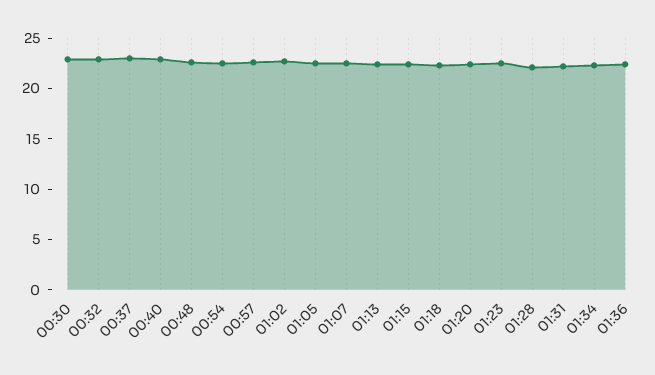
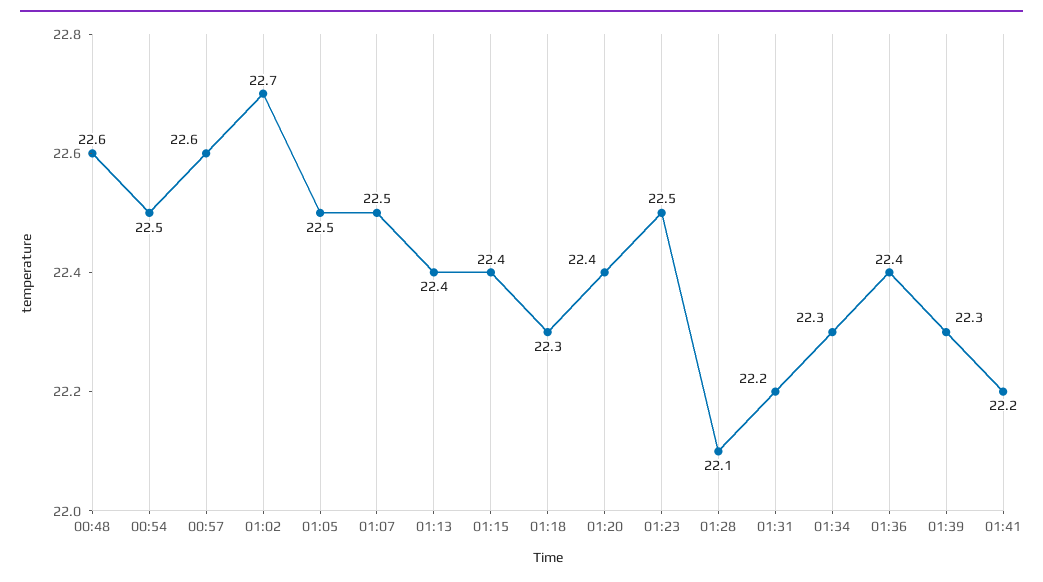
00:30: 23 -> none
00:32: 23 -> none
00:37: 23 -> none
00:40: 23 -> none
01:39: none -> 22.3
01:41: none -> 22.2

